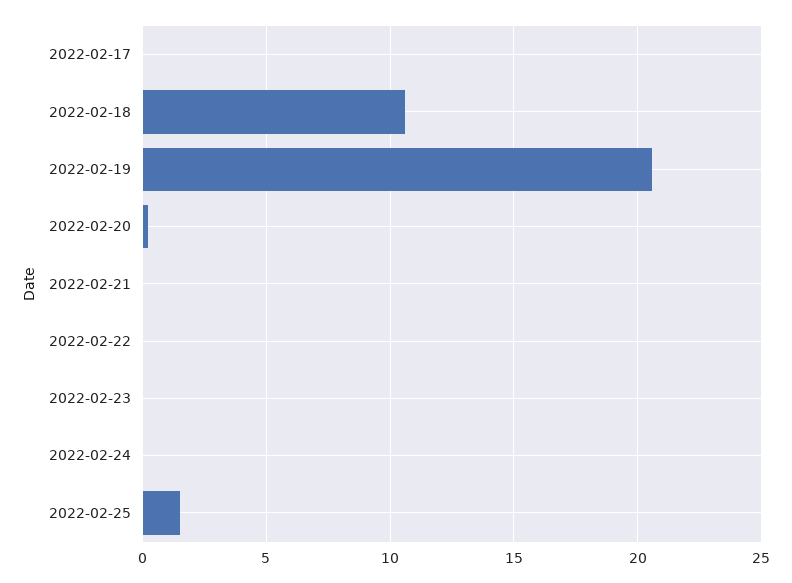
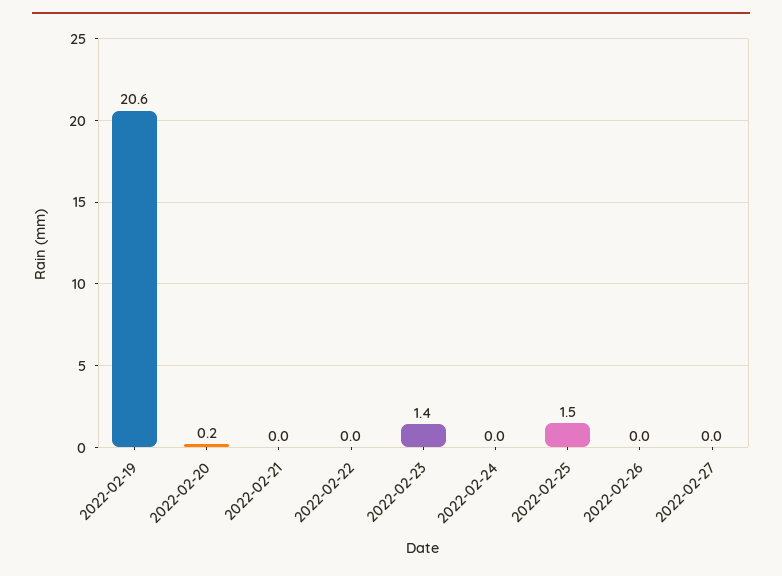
2022-02-17: 0 -> none
2022-02-18: 10.5 -> none
2022-02-23: 0 -> 1.4
2022-02-26: none -> 0
2022-02-27: none -> 0

